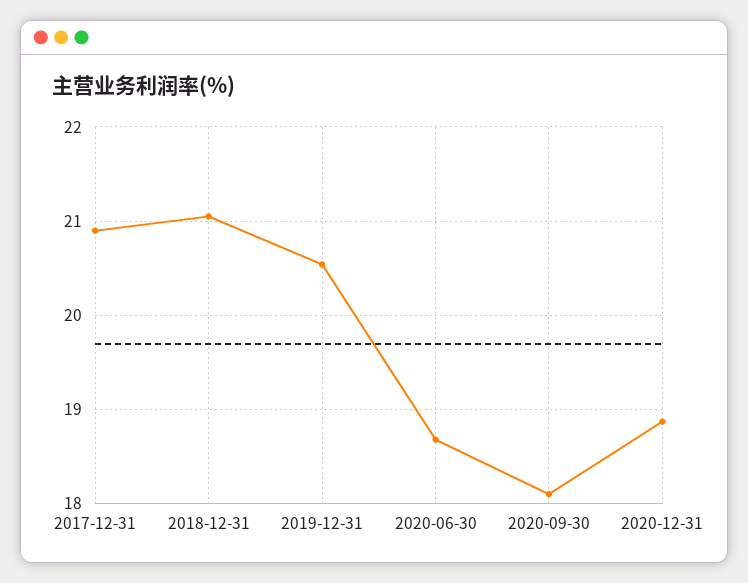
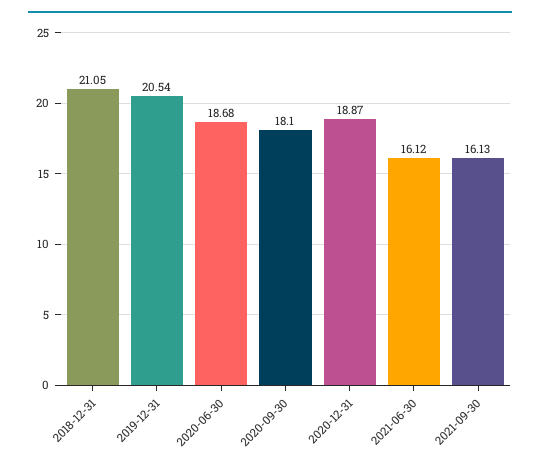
2017-12-31: 20.9 -> none
2021-06-30: none -> 16.12
2021-09-30: none -> 16.13

